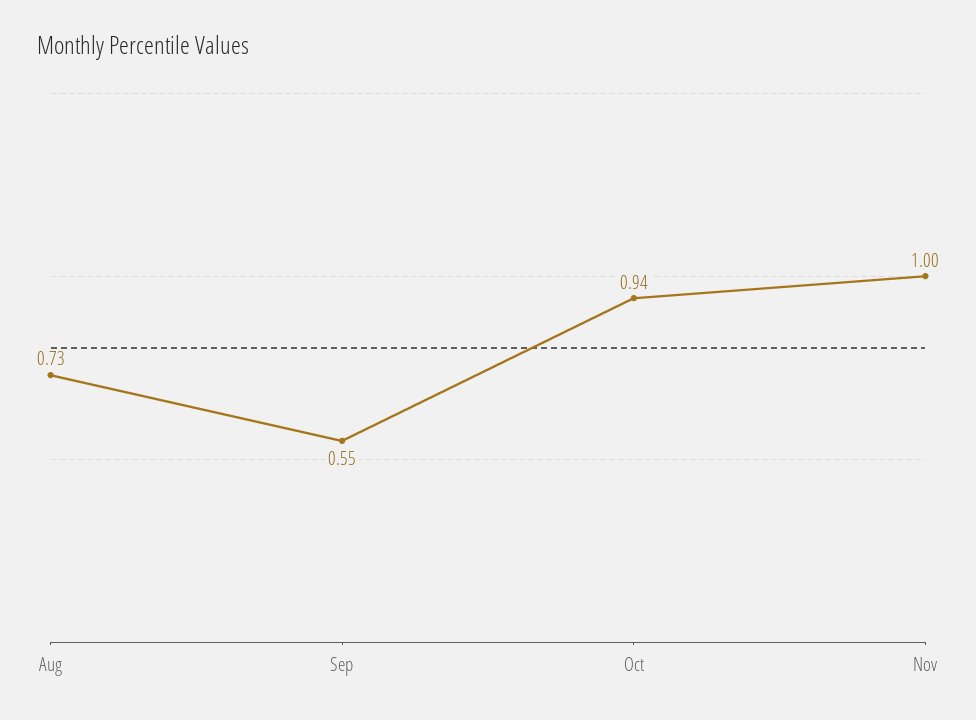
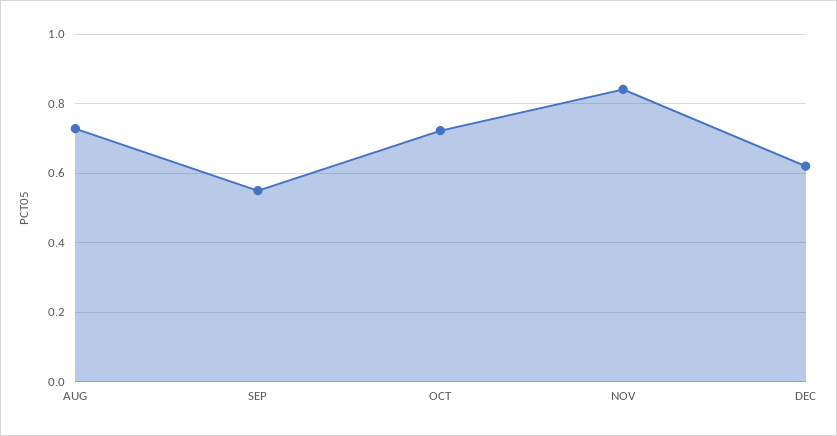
Oct: 0.94 -> 0.72
Nov: 1 -> 0.84
DEC: none -> 0.62

